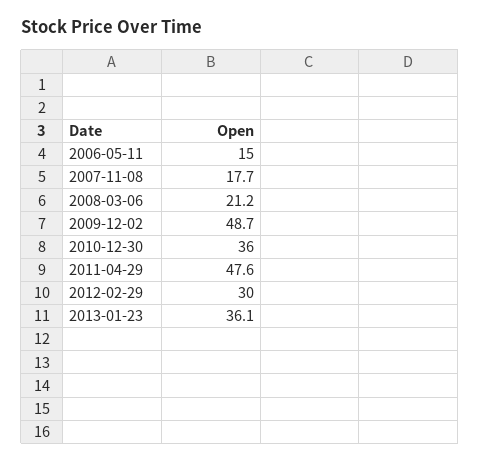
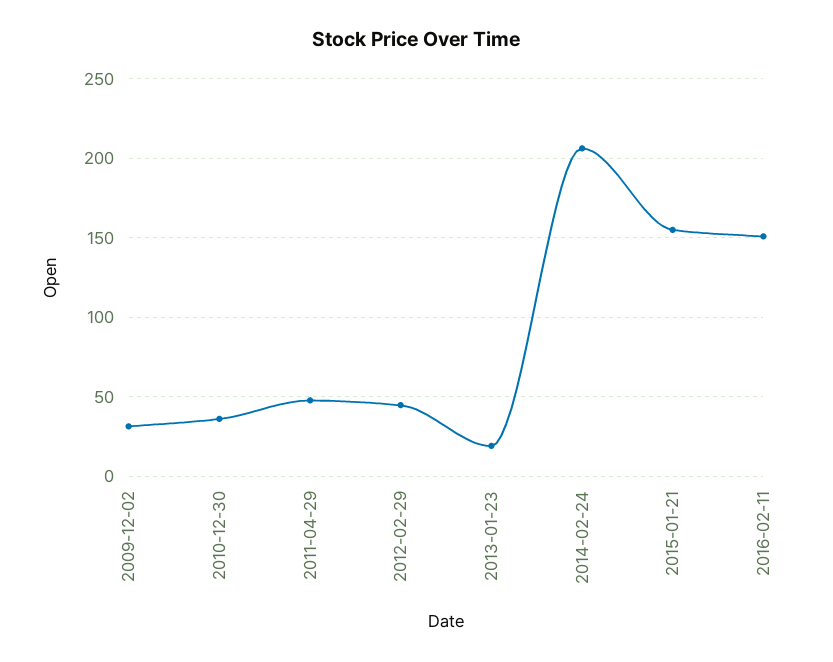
2006-05-11: 15 -> none
2007-11-08: 17.7 -> none
2008-03-06: 21.2 -> none
2009-12-02: 48.7 -> 30
2012-02-29: 30 -> 45
2013-01-23: 36.1 -> 20
2014-02-24: none -> 205
2015-01-21: none -> 155
2016-02-11: none -> 150

